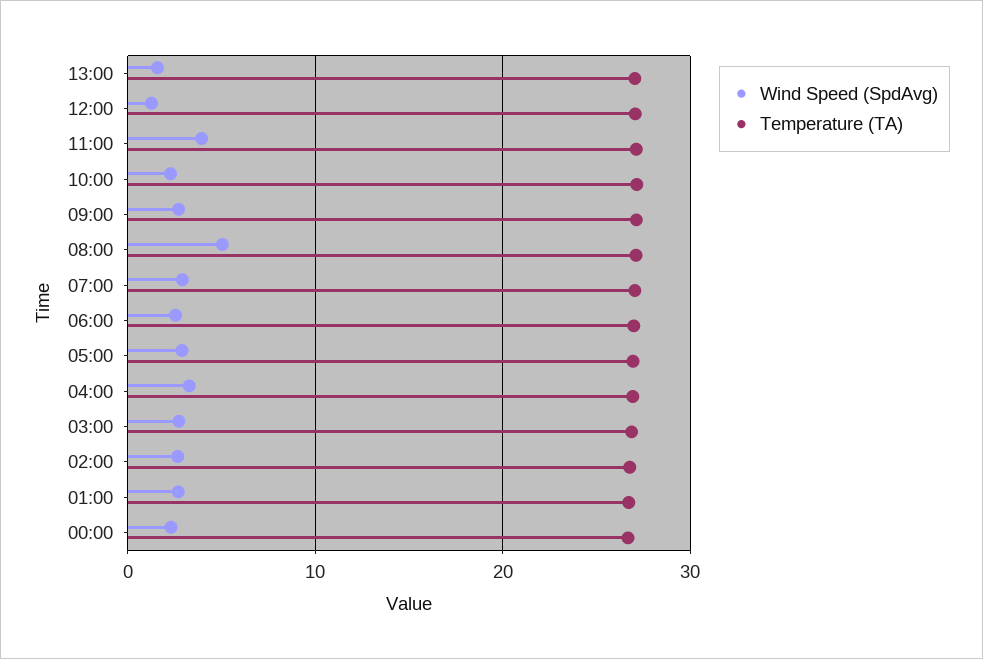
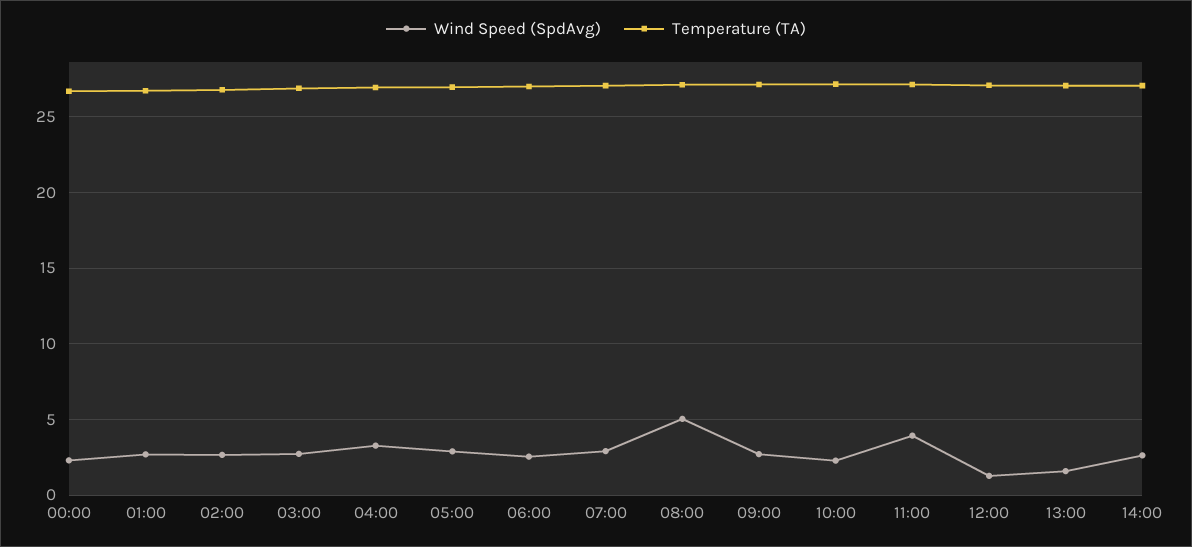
Wind Speed (SpdAvg), 14:00: none -> 2.5
Temperature (TA), 14:00: none -> 27

